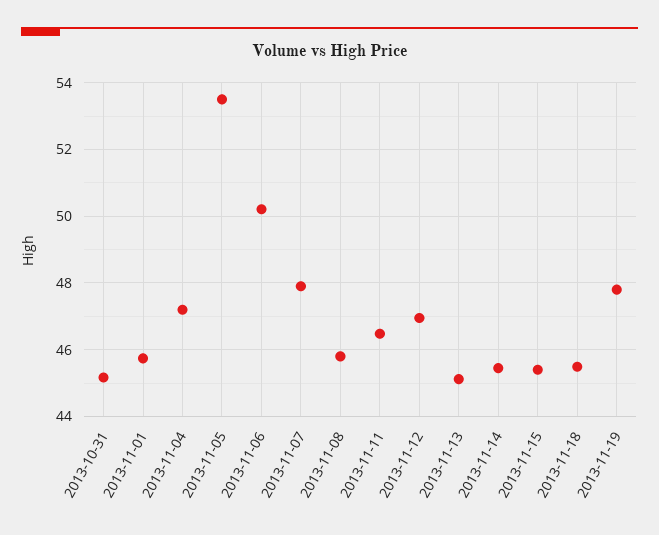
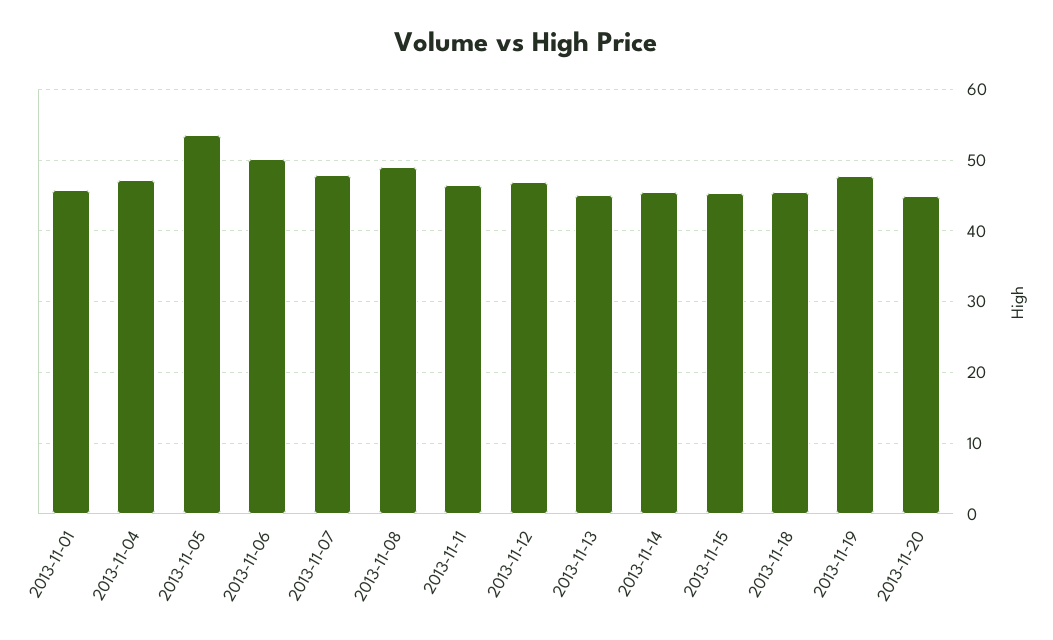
2013-10-31: 45.2 -> none
2013-11-08: 45.8 -> 49
2013-11-20: none -> 45

